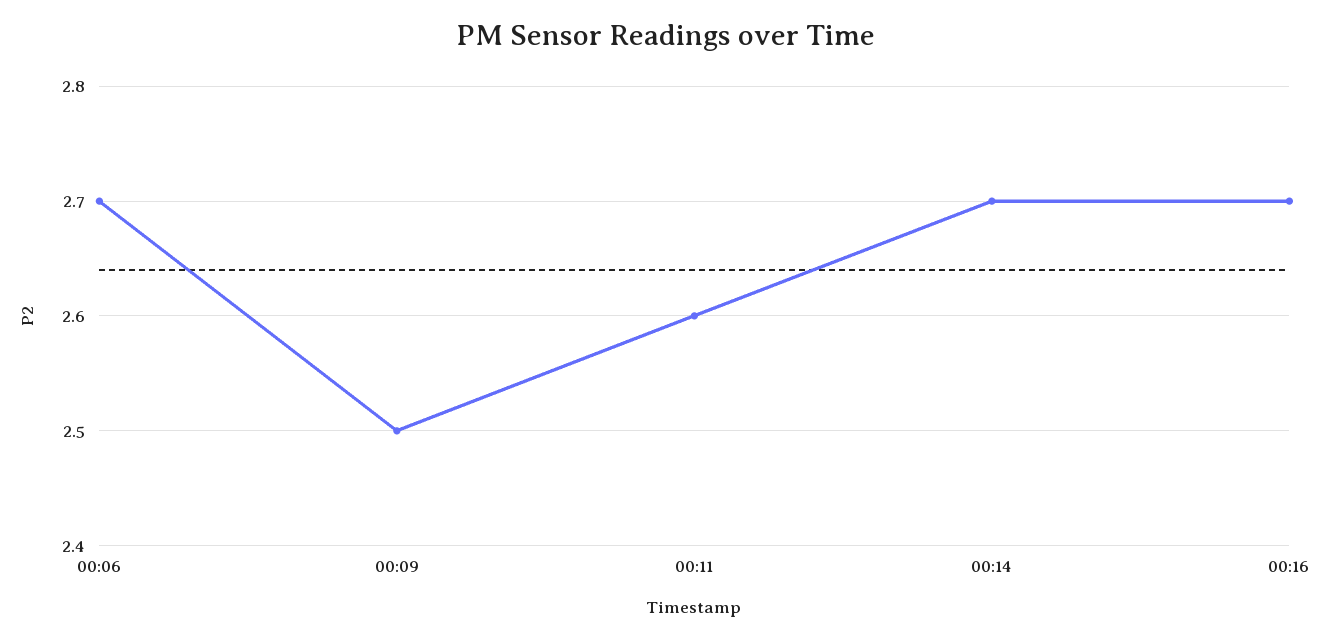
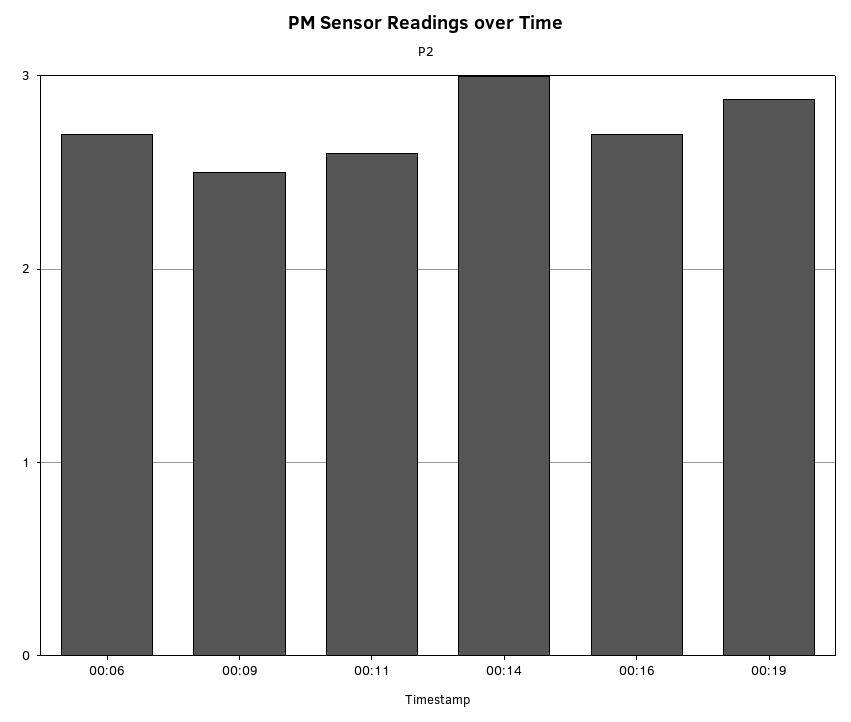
00:14: 2.7 -> 3
00:19: none -> 2.9

